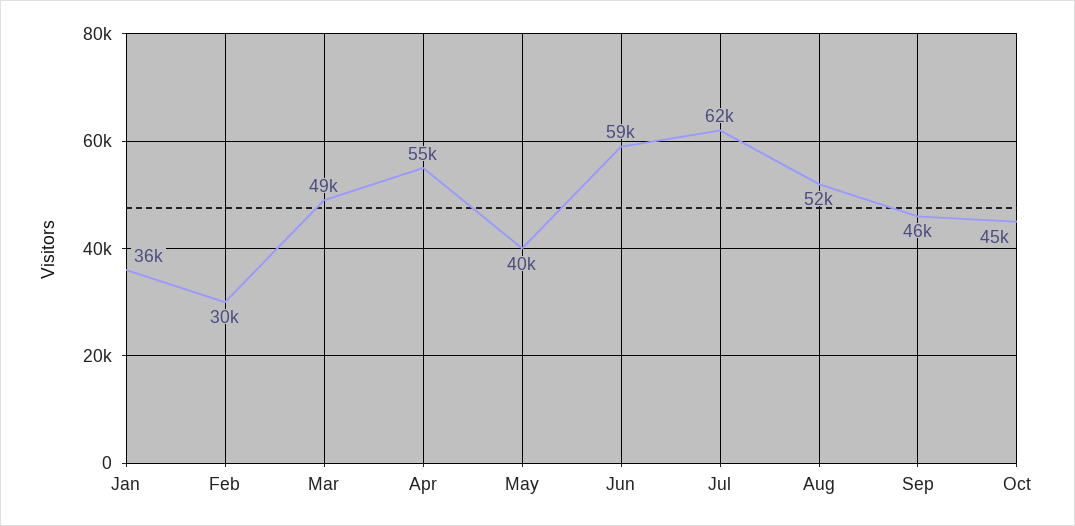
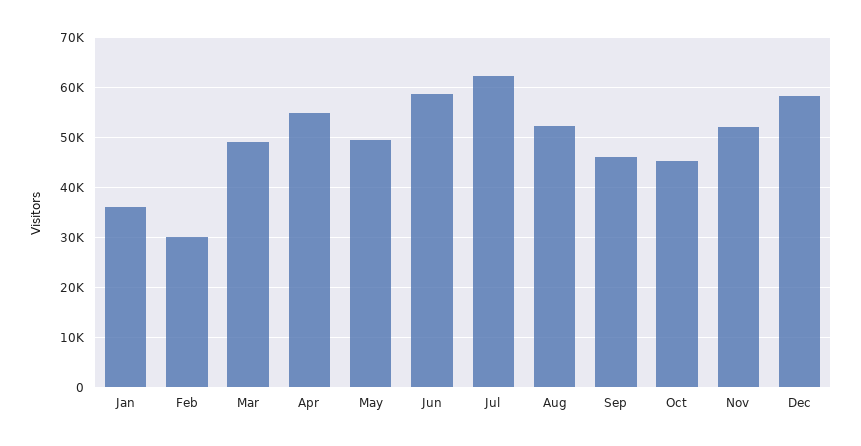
May: 40000 -> 50000
Nov: none -> 52000
Dec: none -> 58000

